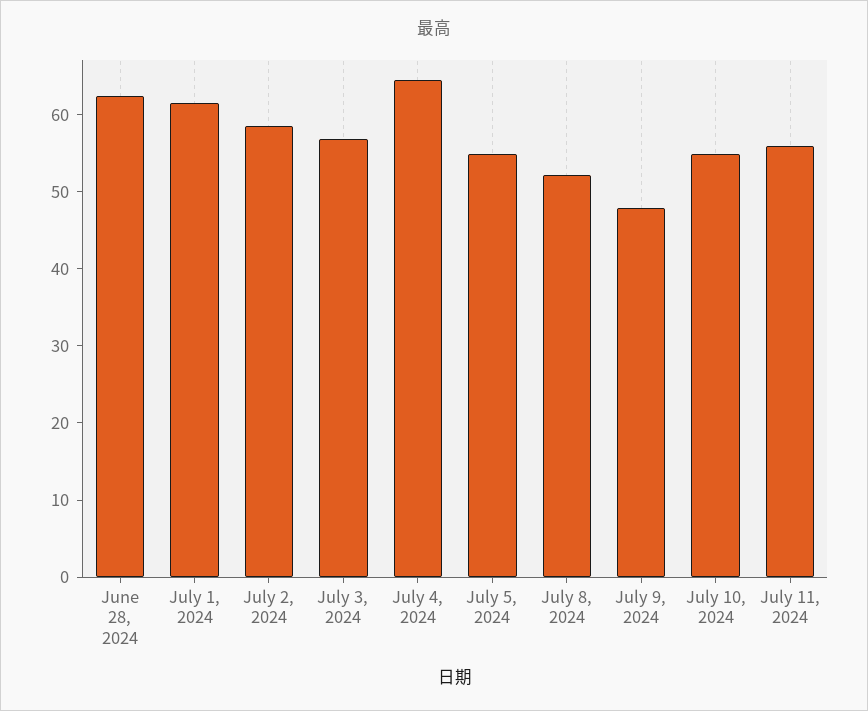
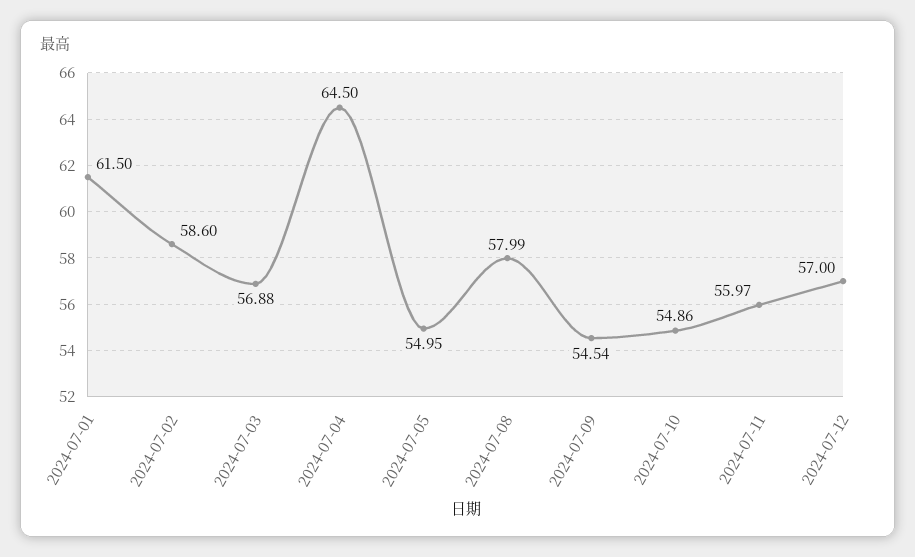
June 28, 2024: 62 -> none
July 8, 2024: 52 -> 57.99
July 9, 2024: 48 -> 54.54
2024-07-12: none -> 57

